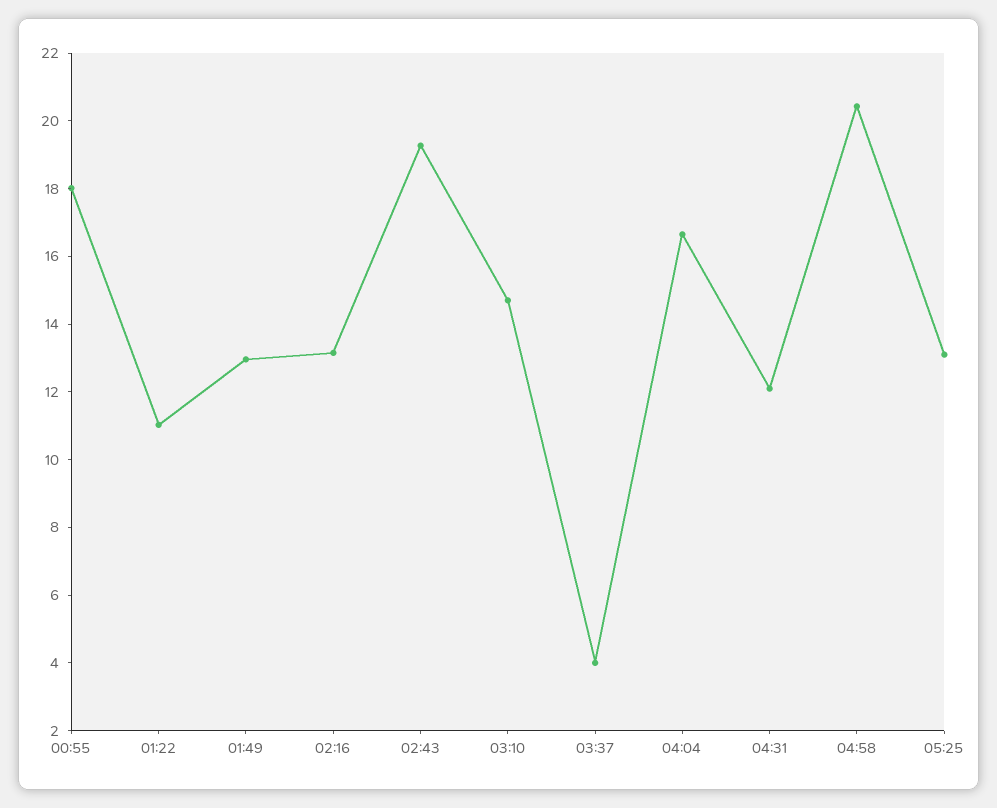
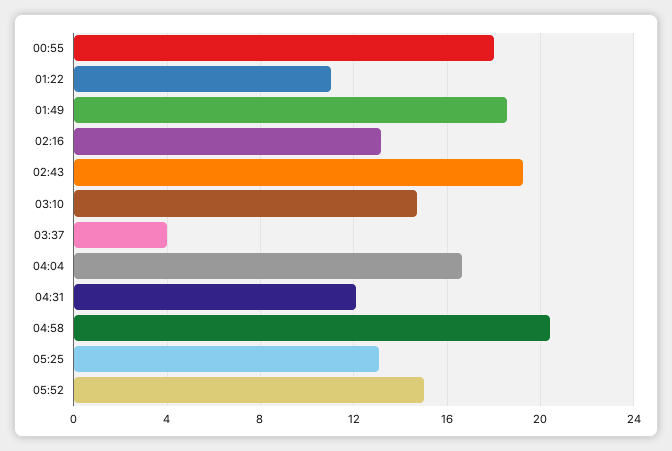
01:49: 13 -> 18.5
05:52: none -> 15

